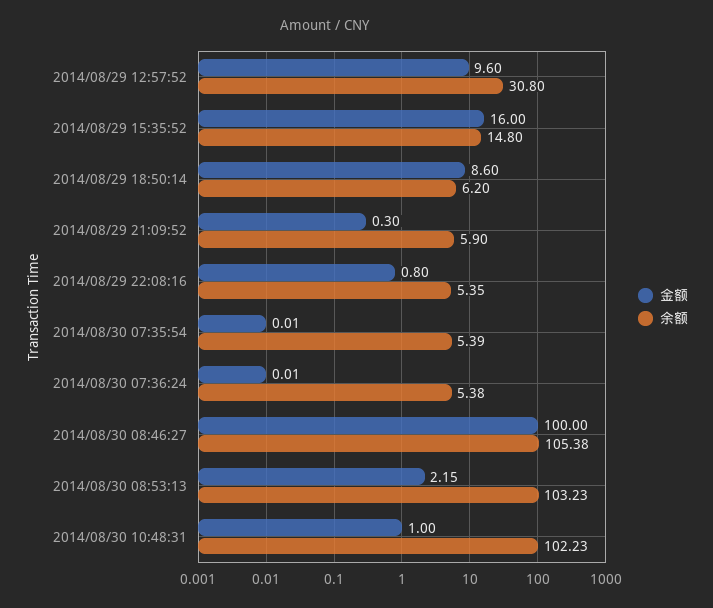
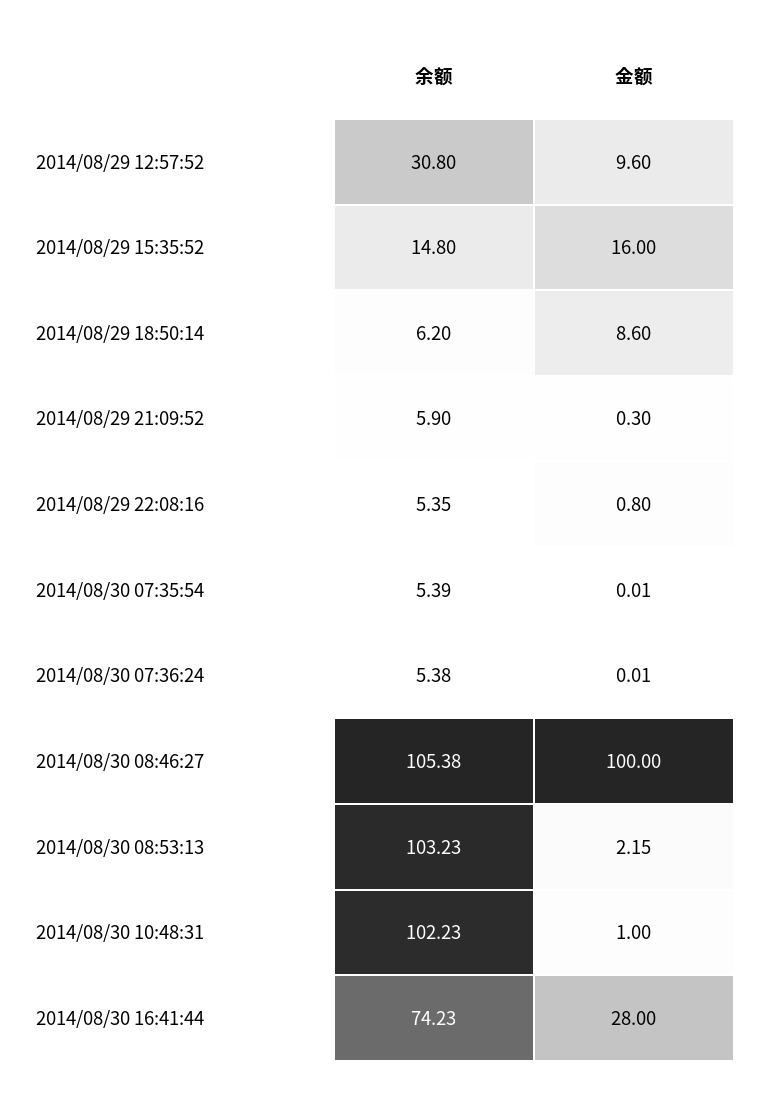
余额, 2014/08/30 16:41:44: none -> 74.23
金额, 2014/08/30 16:41:44: none -> 28

